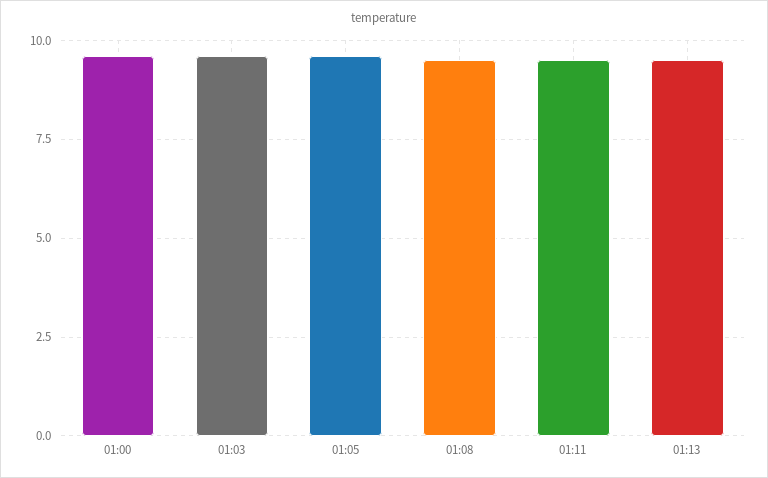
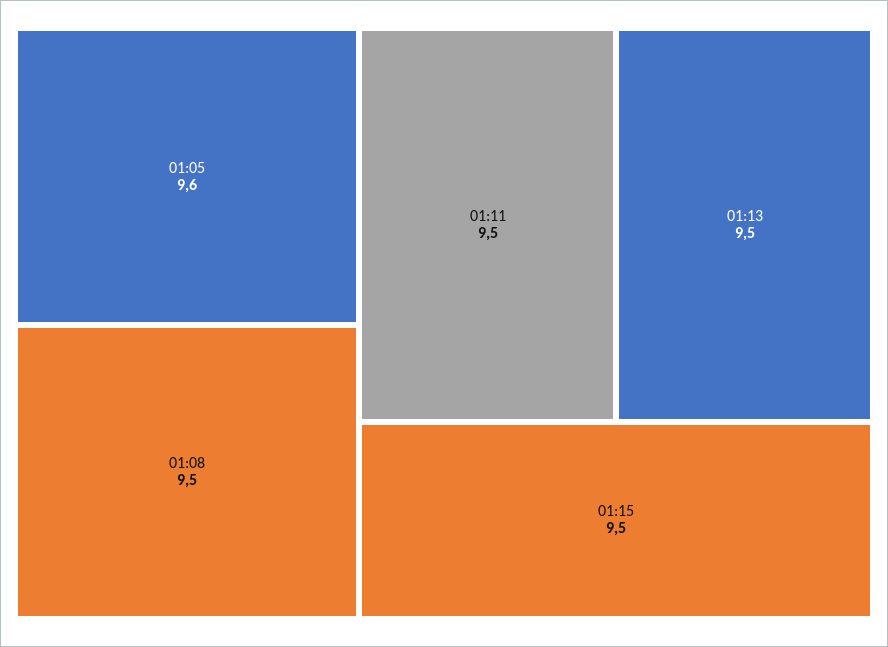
01:00: 9.5 -> none
01:03: 9.5 -> none
01:15: none -> 9.5

